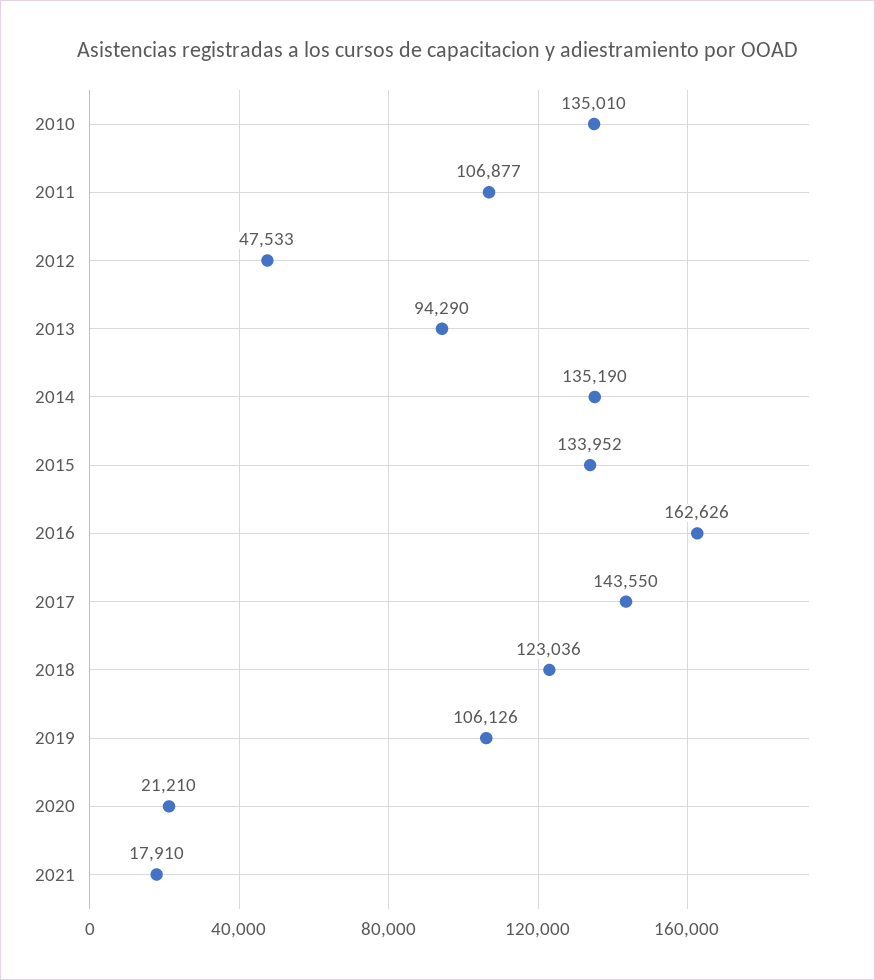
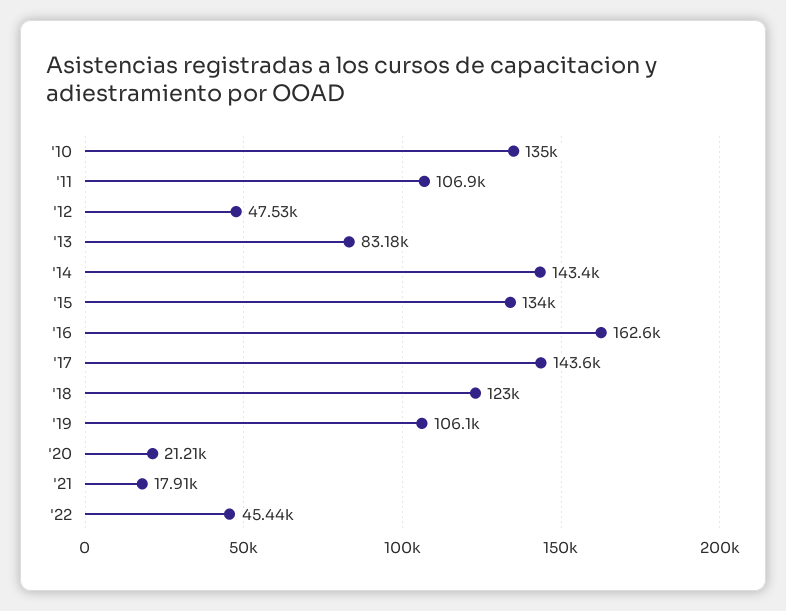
2013: 94290 -> 83180
2014: 135190 -> 143400
'22: none -> 45440

